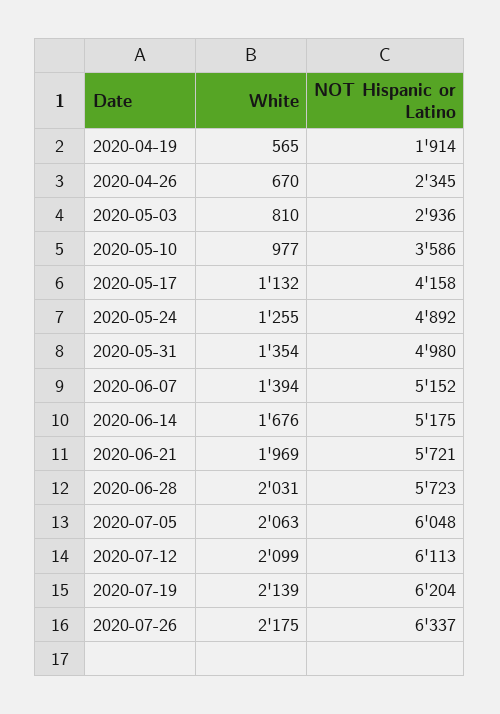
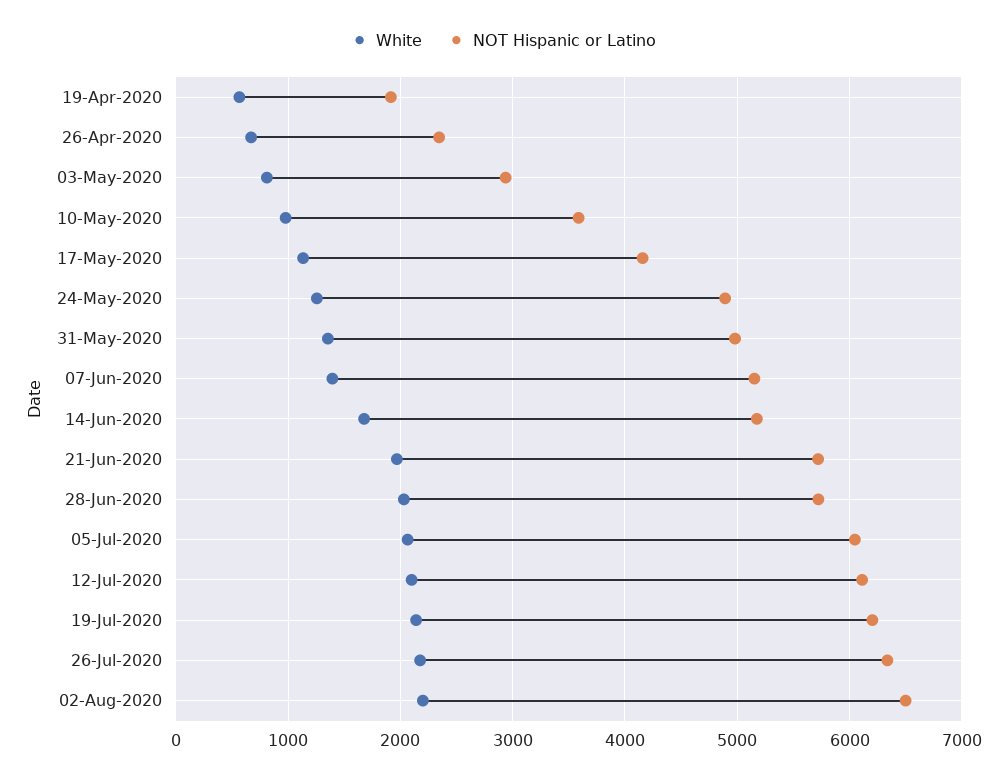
White, 02-Aug-2020: none -> 2200
NOT Hispanic or Latino, 02-Aug-2020: none -> 6500

